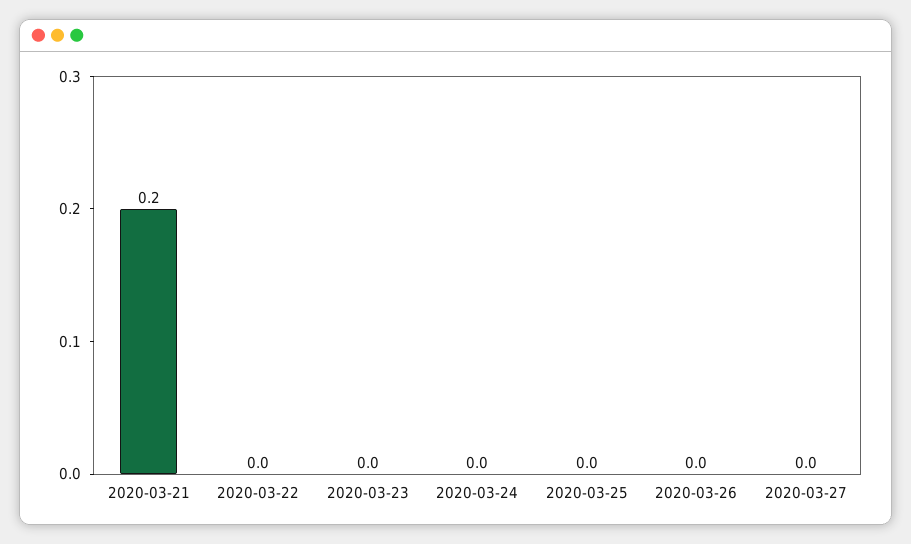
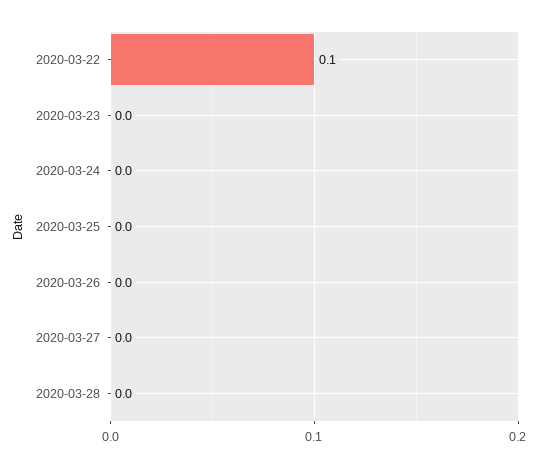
2020-03-21: 0.2 -> none
2020-03-22: 0 -> 0.1
2020-03-28: none -> 0

